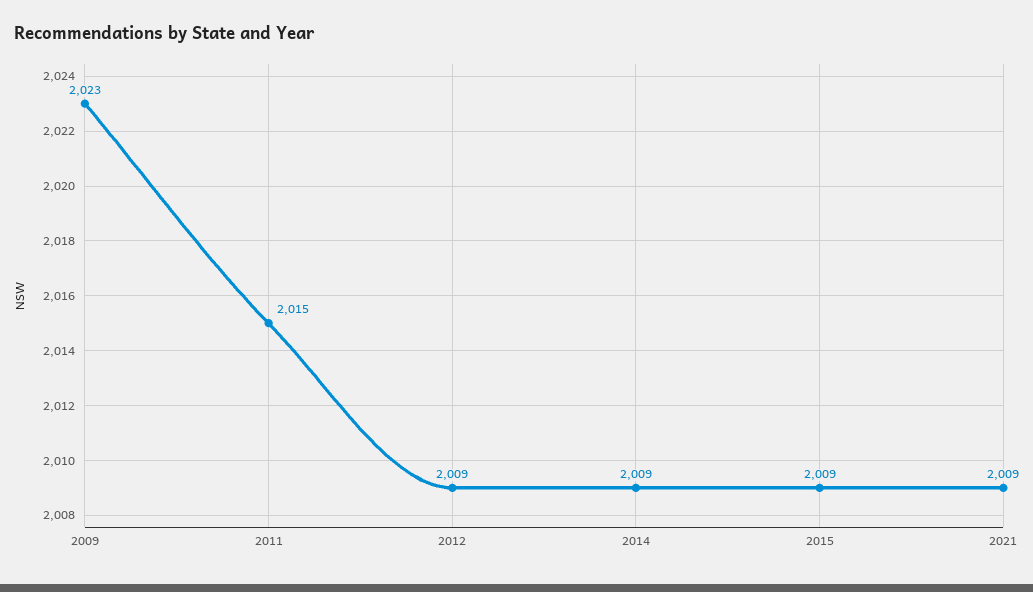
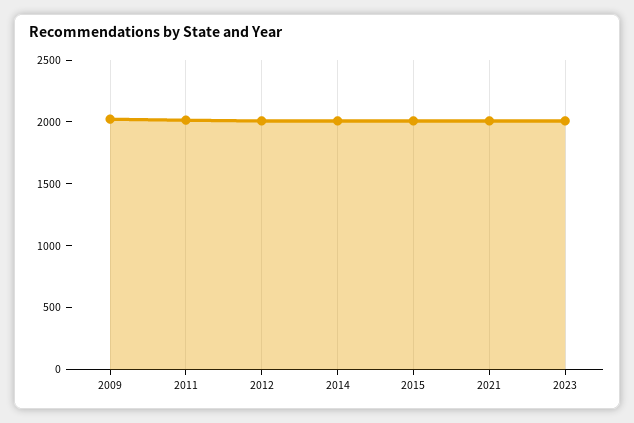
2023: none -> 2000

